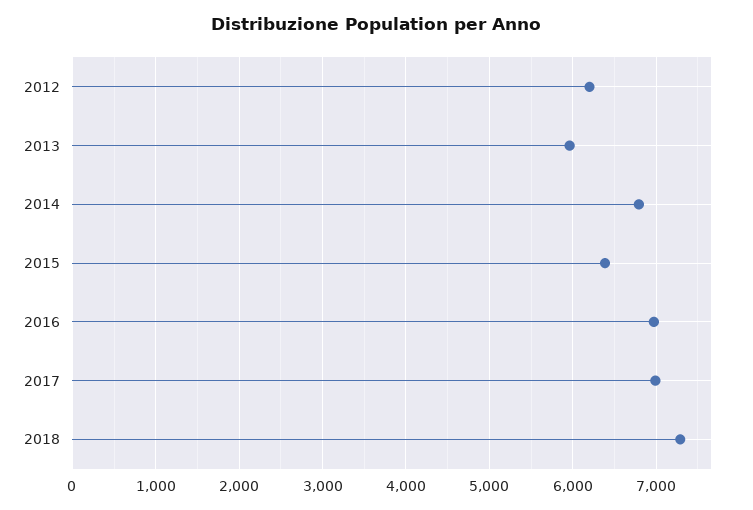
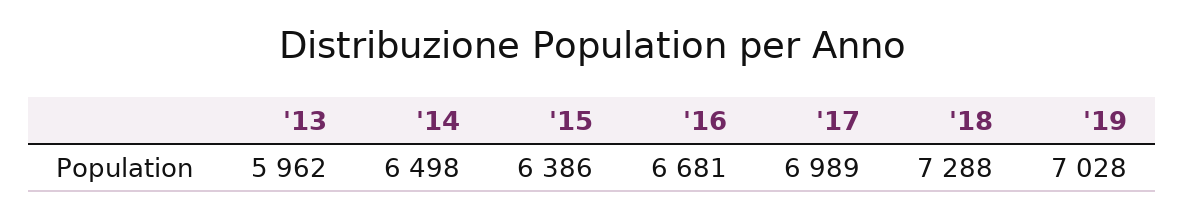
2012: 6200 -> none
2014: 6800 -> 6498
2016: 7000 -> 6681
'19: none -> 7028

